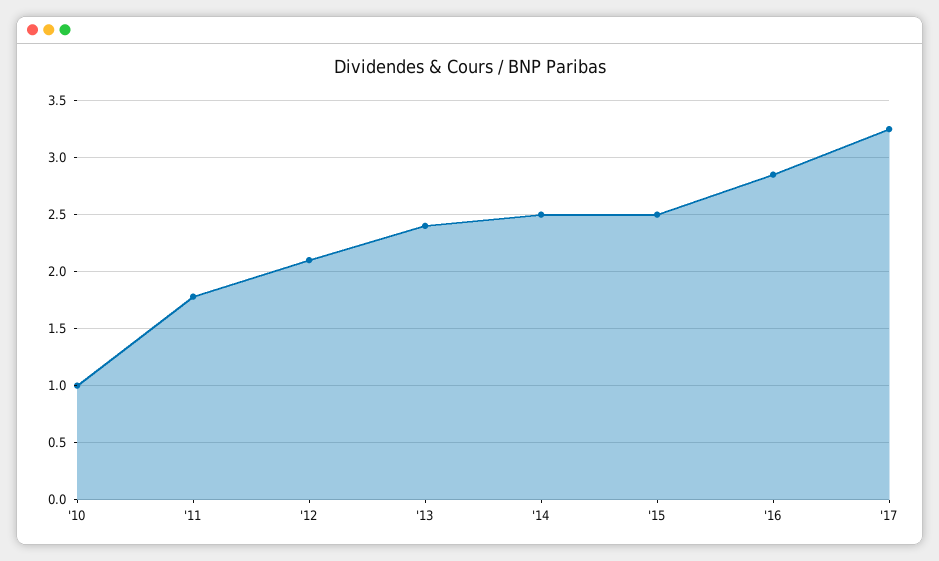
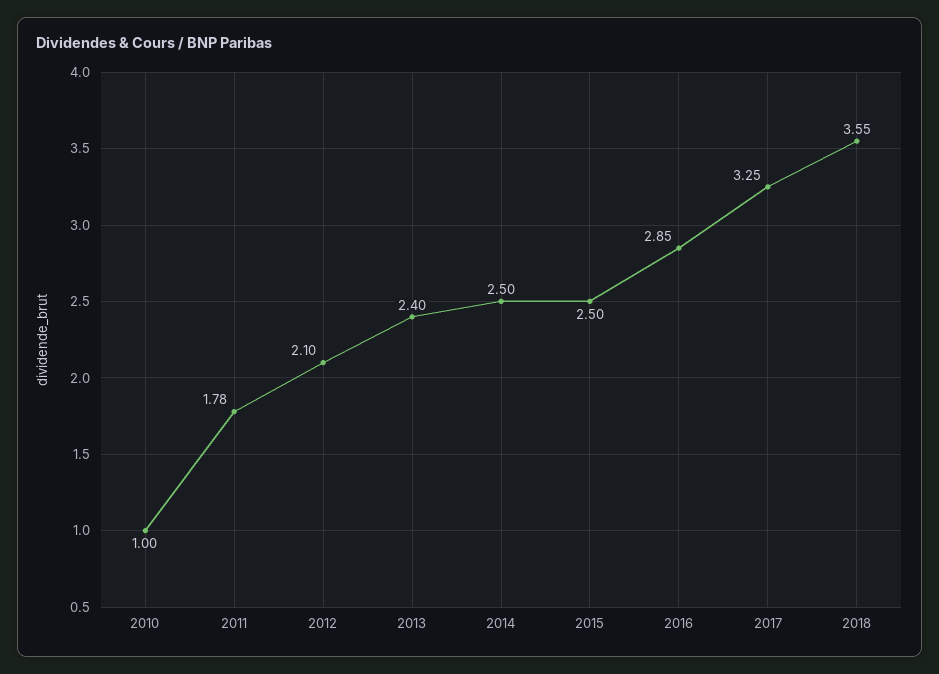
2018: none -> 3.55

